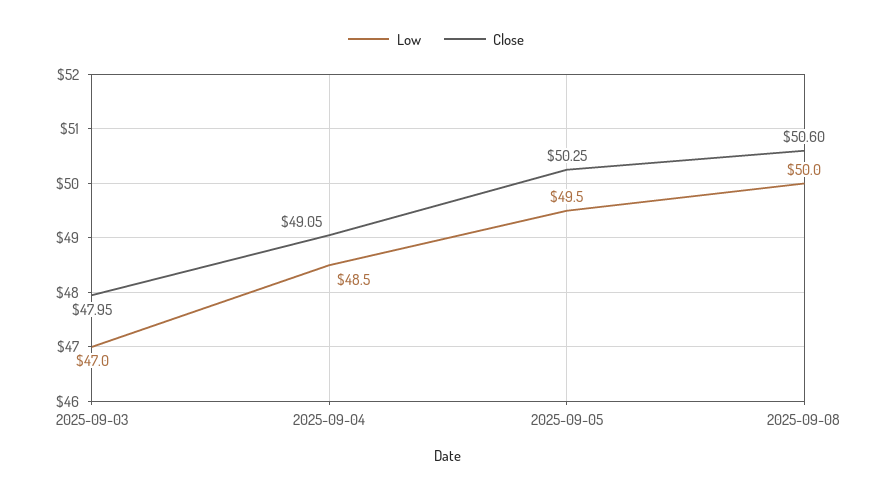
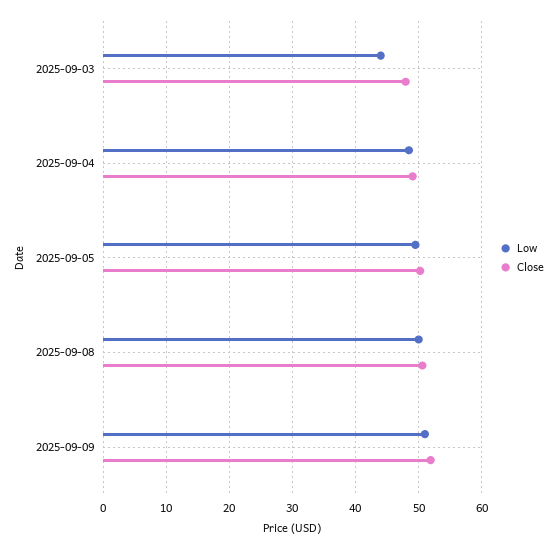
Low, 2025-09-03: 47 -> 44
Low, 2025-09-09: none -> 51
Close, 2025-09-09: none -> 52

